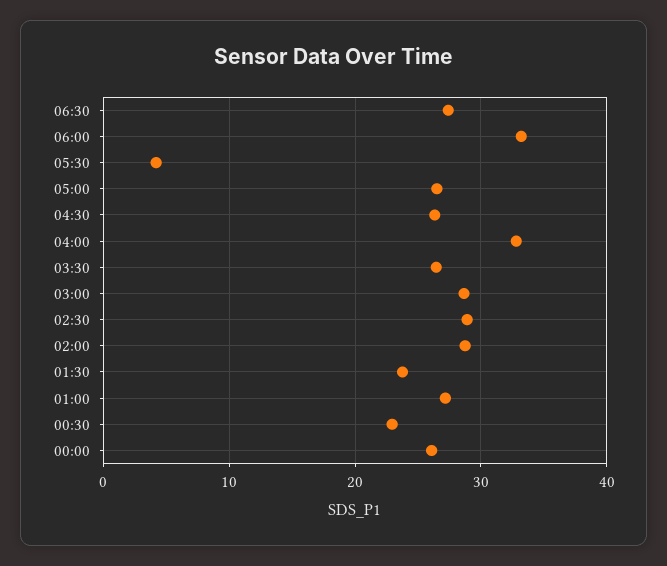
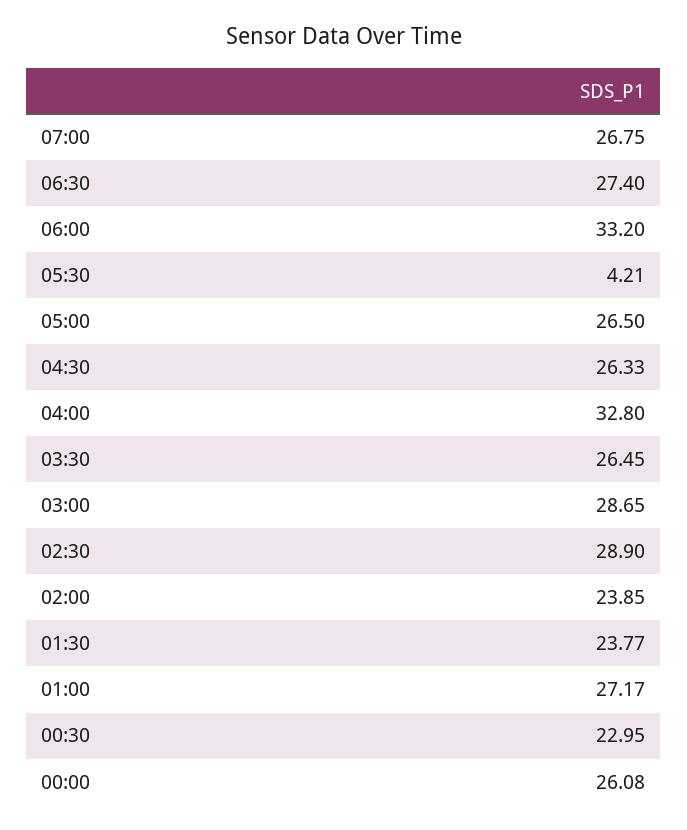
02:00: 29 -> 23.85
07:00: none -> 26.75

